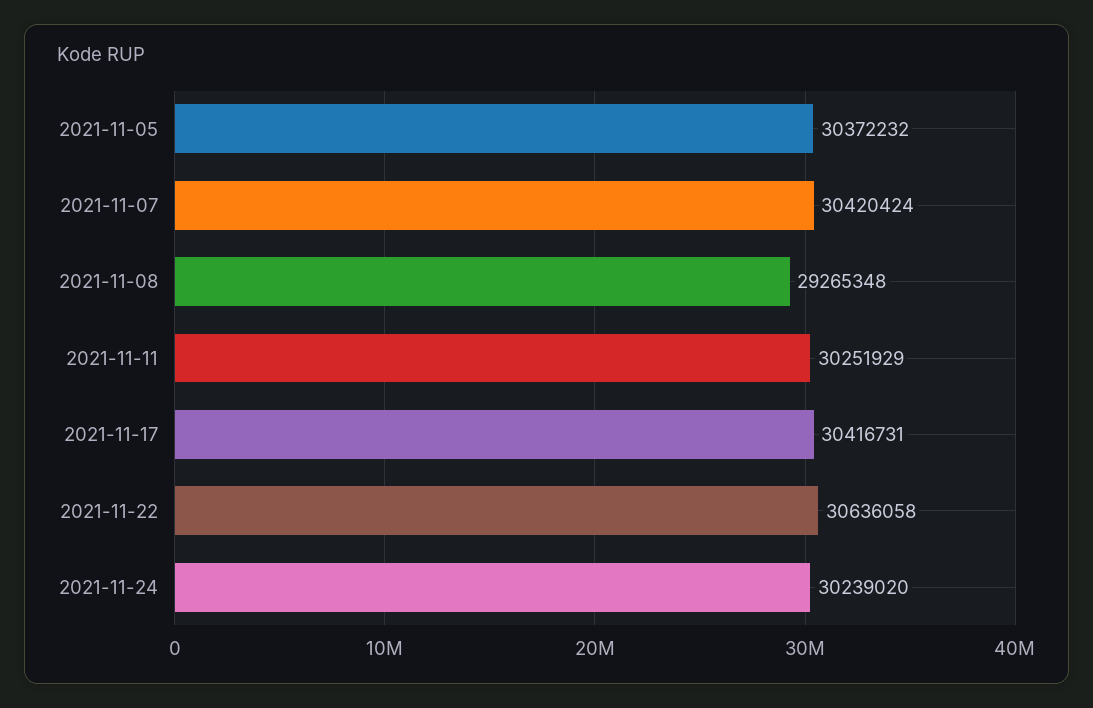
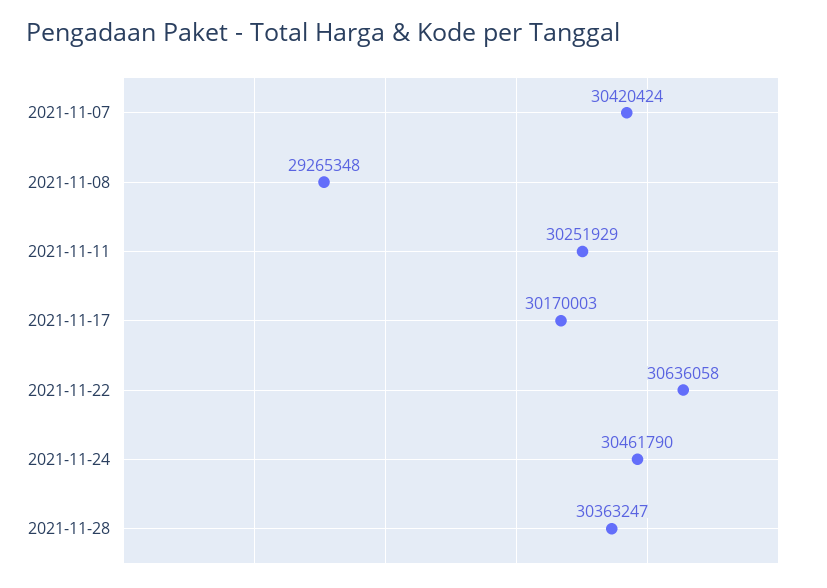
2021-11-05: 30372232 -> none
2021-11-17: 30416731 -> 30170003
2021-11-24: 30239020 -> 30461790
2021-11-28: none -> 30363247

